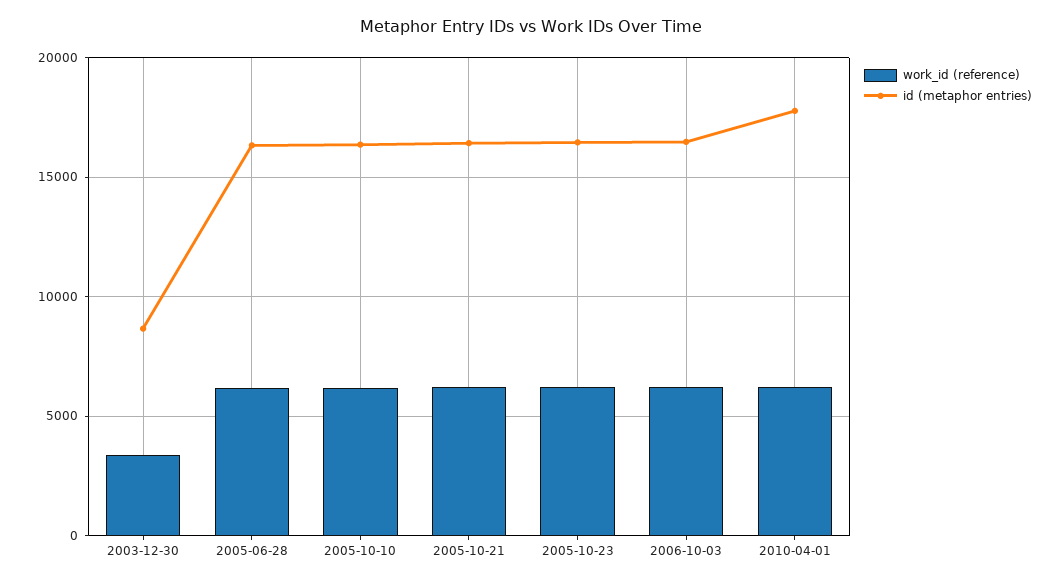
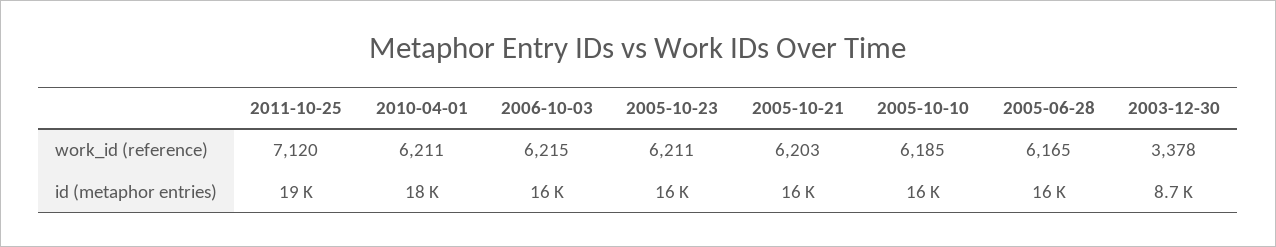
work_id (reference), 2011-10-25: none -> 7120
id (metaphor entries), 2011-10-25: none -> 19000

